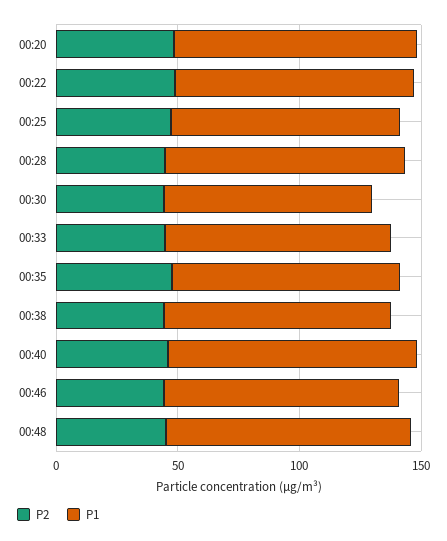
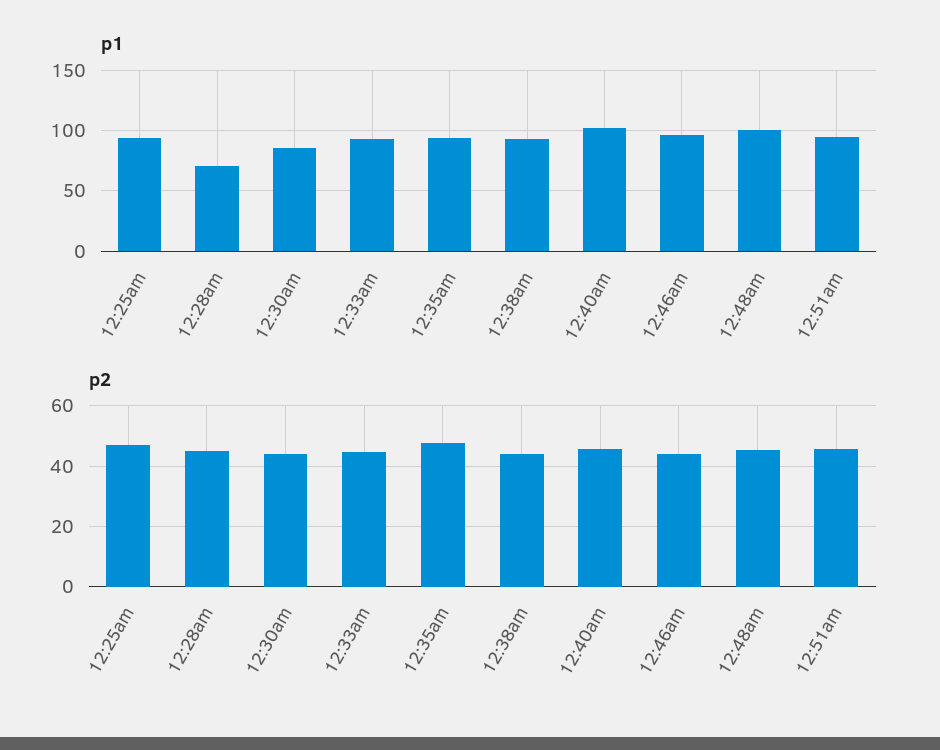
P2, 00:20: 50 -> none
P1, 00:20: 100 -> none
P2, 00:22: 50 -> none
P1, 00:22: 100 -> none
P1, 00:28: 100 -> 70
P1, 12:51am: none -> 95
P2, 12:51am: none -> 46

